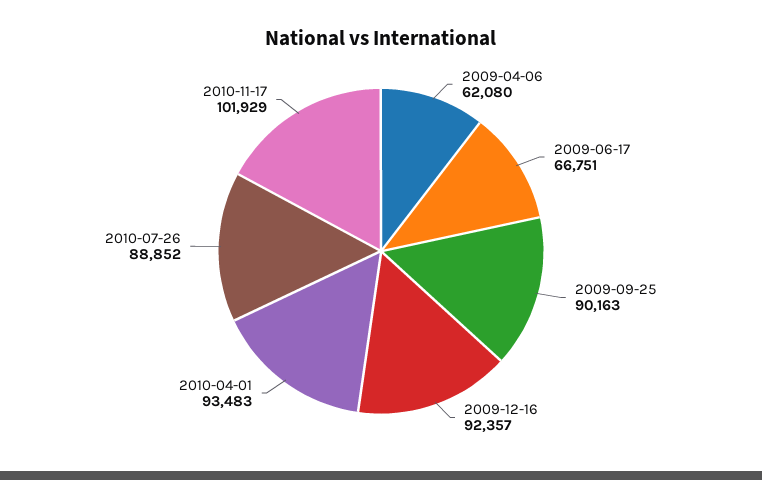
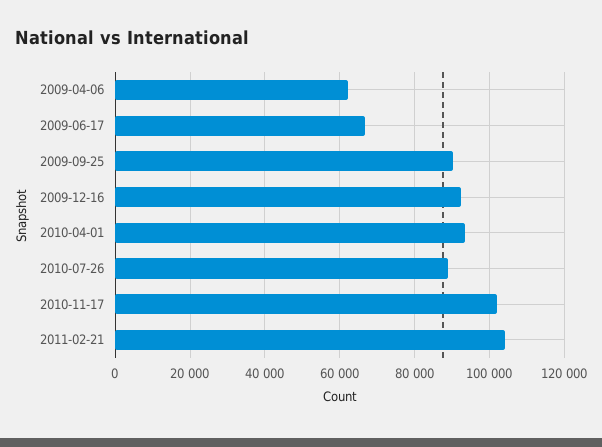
2011-02-21: none -> 104000

